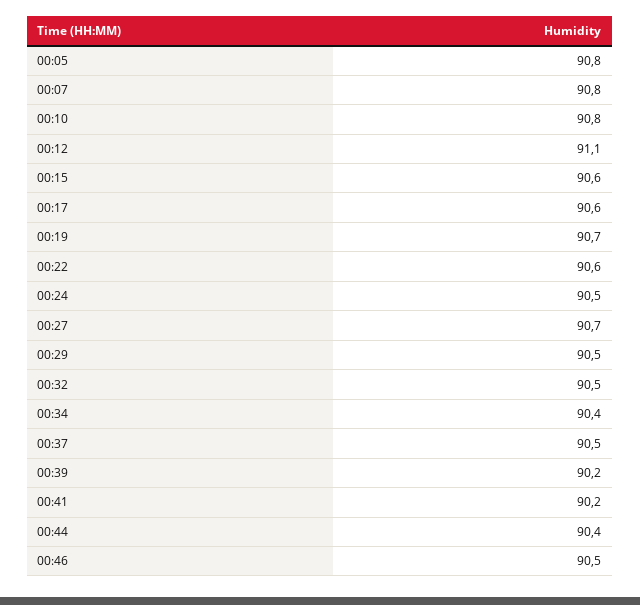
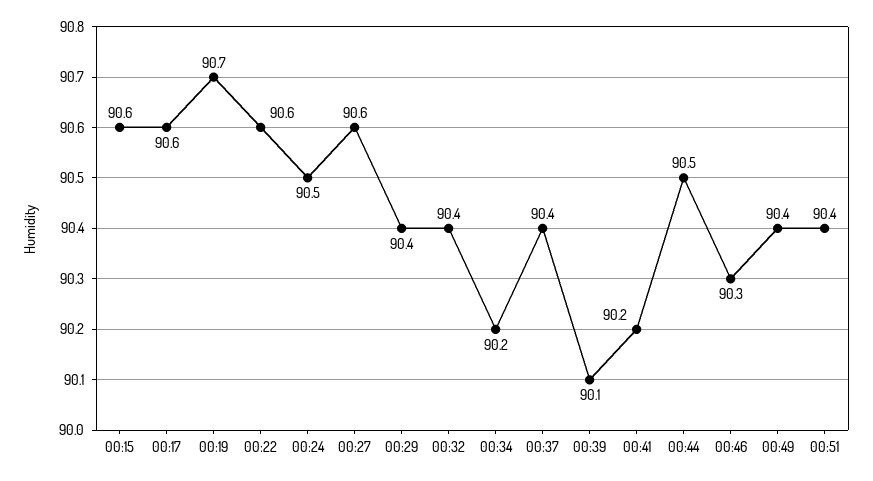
00:05: 90.8 -> none
00:07: 90.8 -> none
00:10: 90.8 -> none
00:12: 91.1 -> none
00:27: 90.7 -> 90.6
00:29: 90.5 -> 90.4
00:32: 90.5 -> 90.4
00:34: 90.4 -> 90.2
00:37: 90.5 -> 90.4
00:39: 90.2 -> 90.1
00:44: 90.4 -> 90.5
00:46: 90.5 -> 90.3
00:49: none -> 90.4
00:51: none -> 90.4

